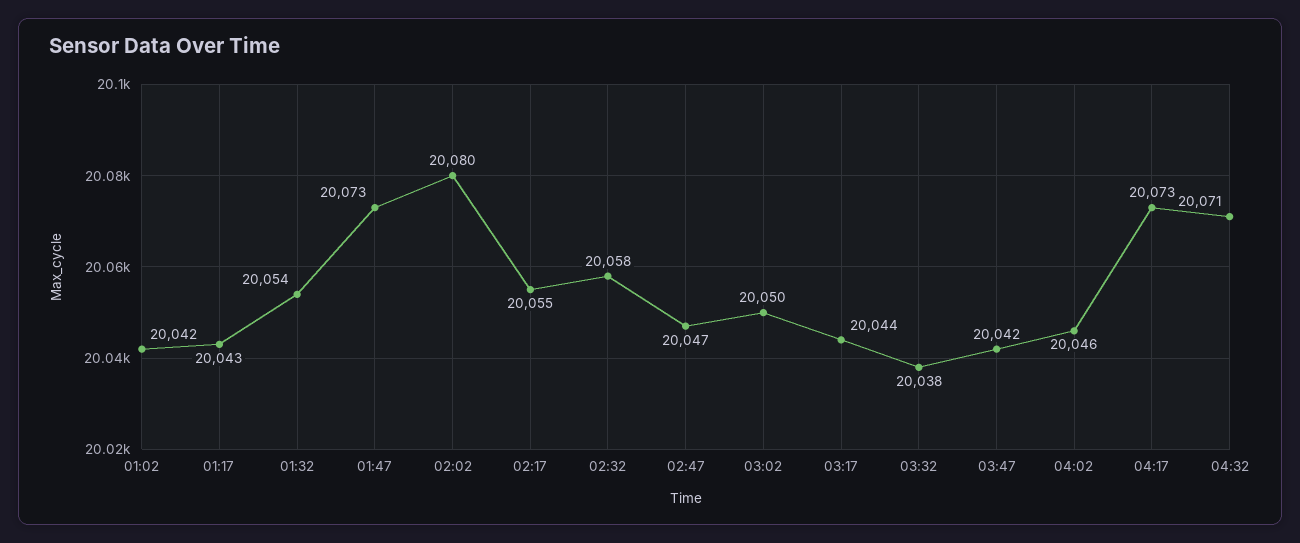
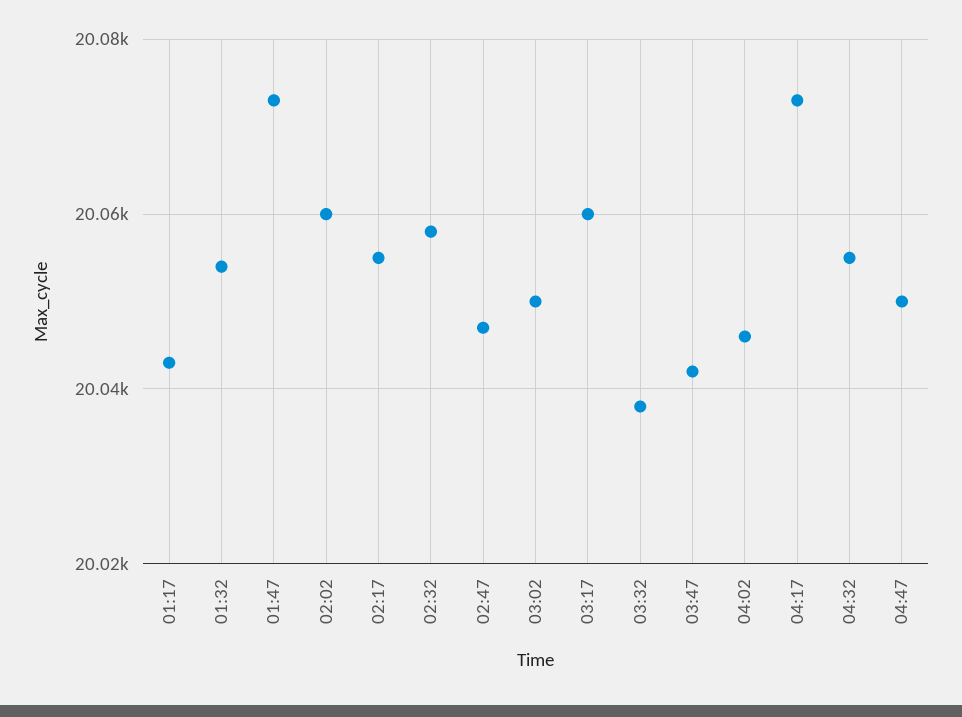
01:02: 20042 -> none
02:02: 20080 -> 20060
03:17: 20044 -> 20060
04:32: 20071 -> 20055
04:47: none -> 20050

